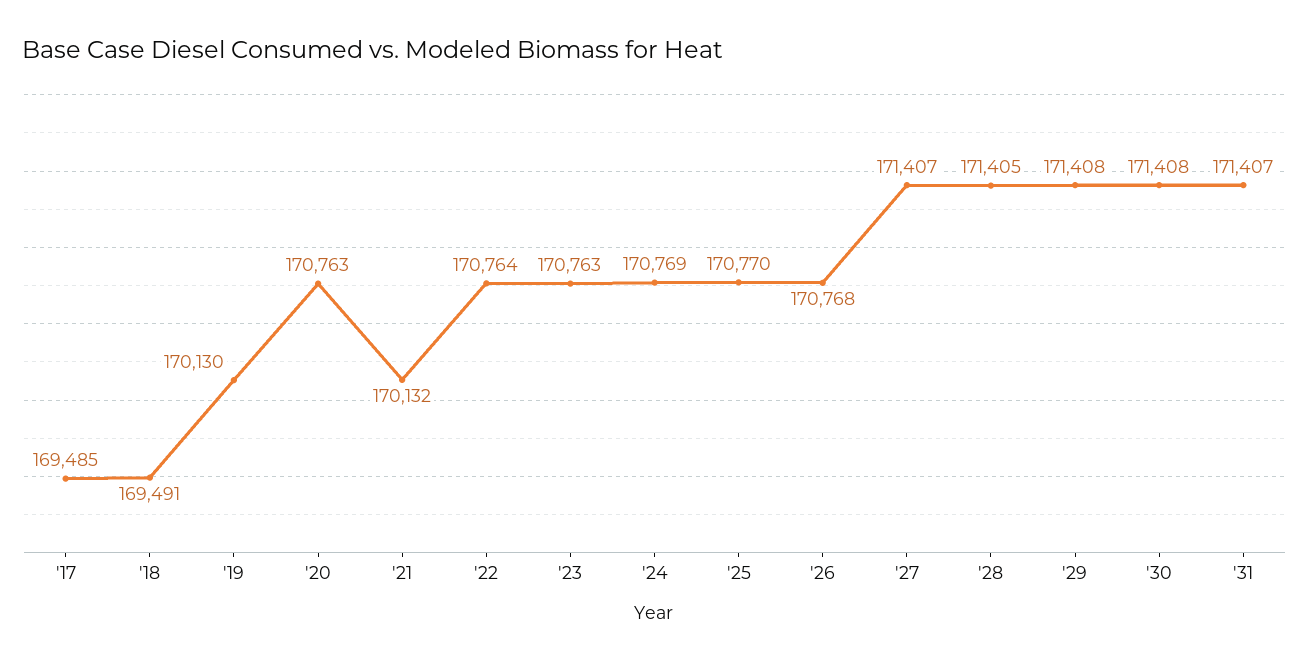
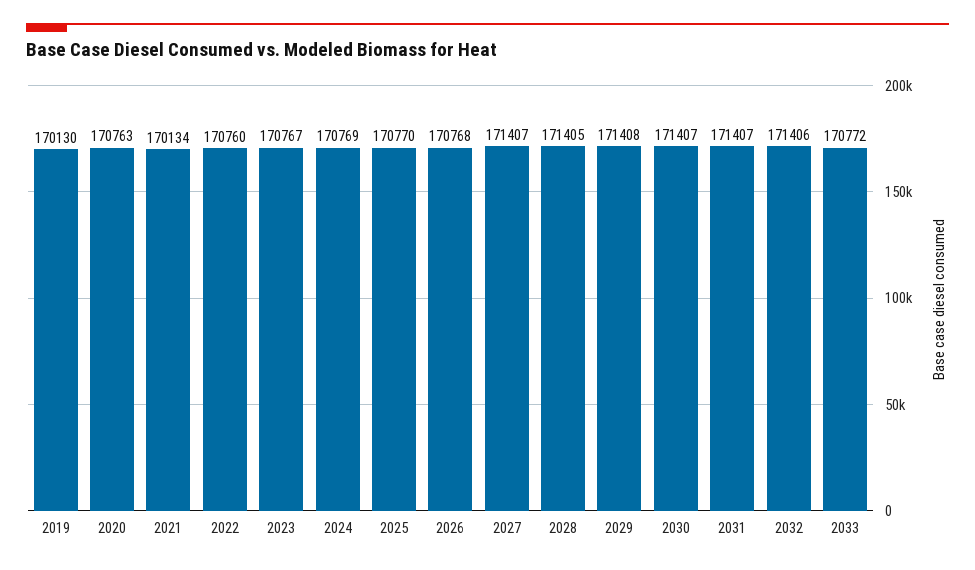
'17: 169485 -> none
'18: 169491 -> none
'21: 170132 -> 170134
'22: 170764 -> 170760
'23: 170763 -> 170767
'30: 171408 -> 171407
2032: none -> 171406
2033: none -> 170772

